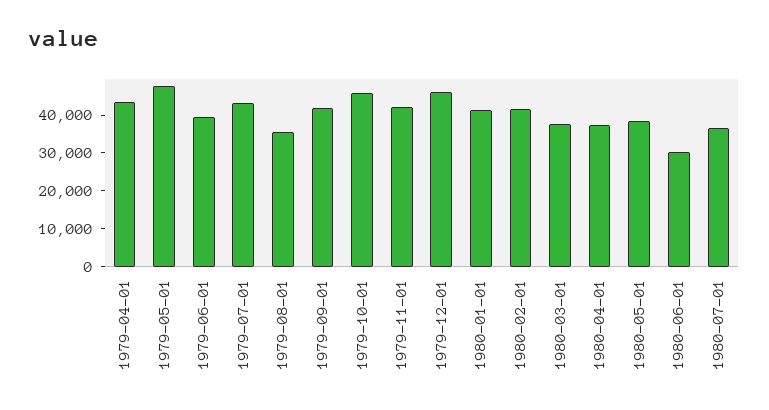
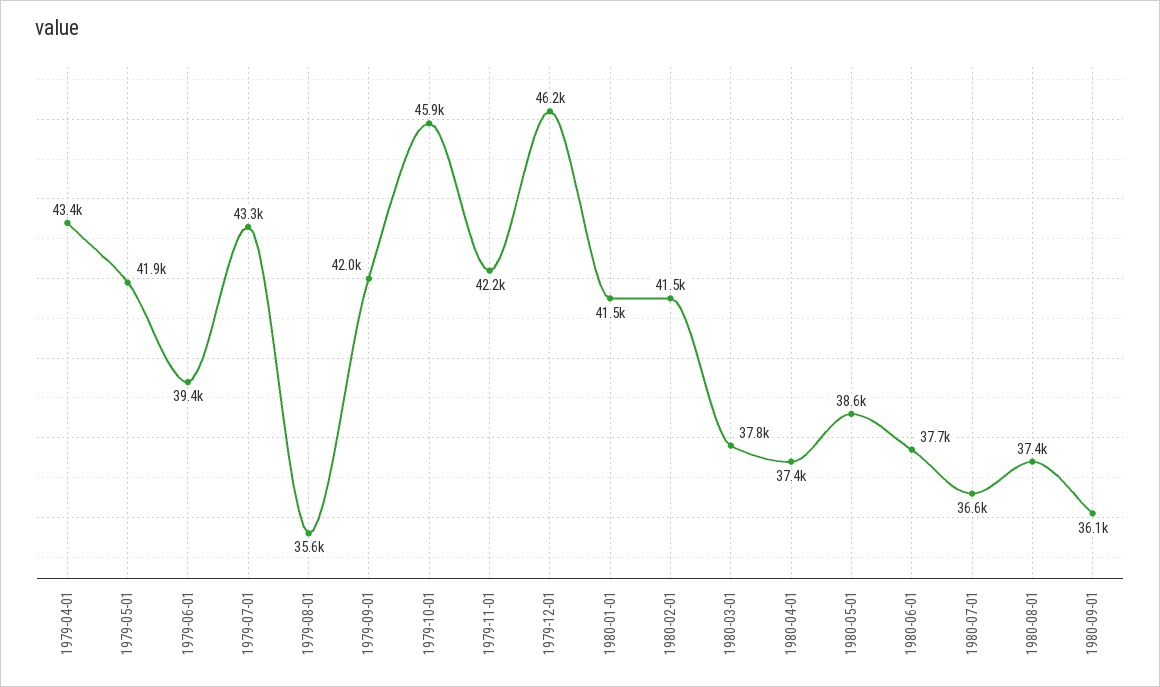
1979-05-01: 47500 -> 41900
1980-06-01: 30000 -> 37700
1980-08-01: none -> 37400
1980-09-01: none -> 36100

